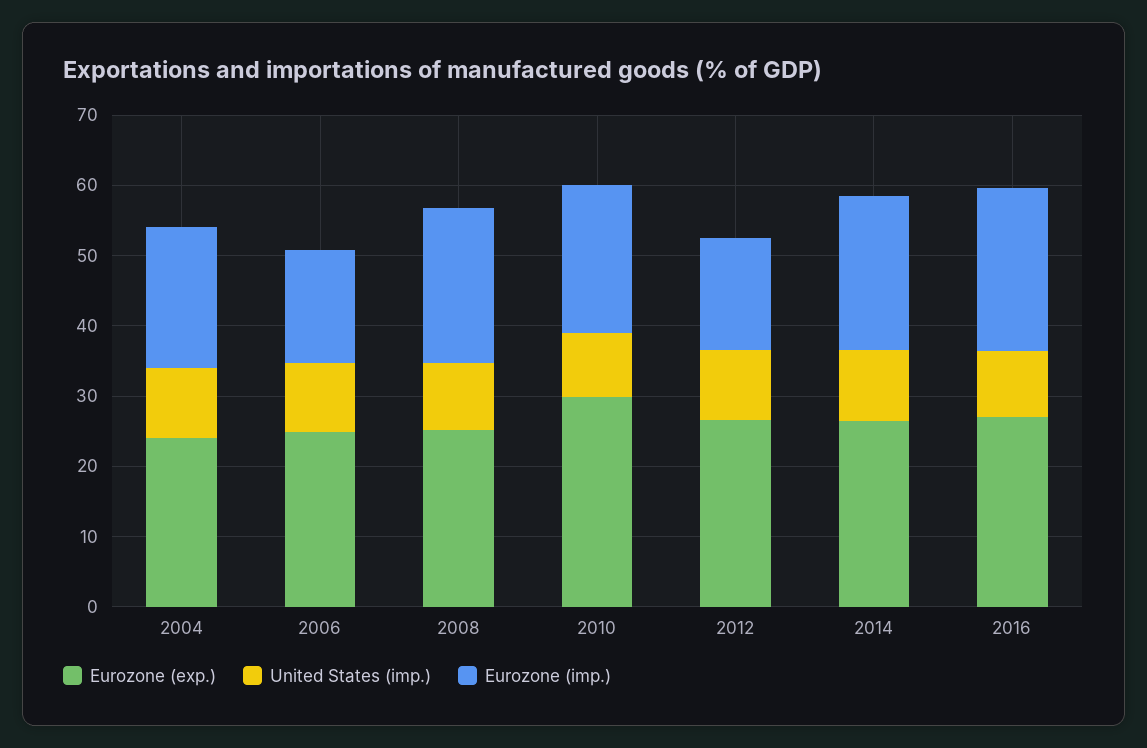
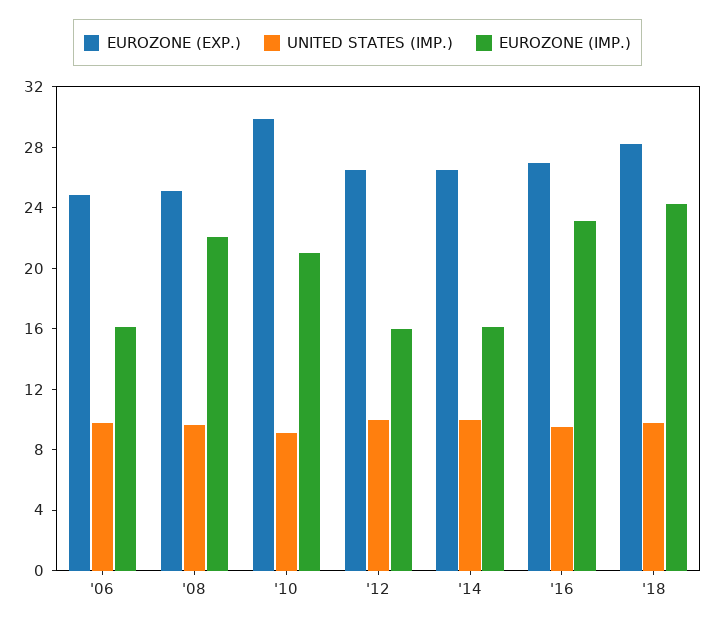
Eurozone (exp.), 2004: 24 -> none
United States (imp.), 2004: 10 -> none
Eurozone (imp.), 2004: 20 -> none
Eurozone (imp.), 2014: 22 -> 16
Eurozone (exp.), '18: none -> 28
United States (imp.), '18: none -> 10
Eurozone (imp.), '18: none -> 24

